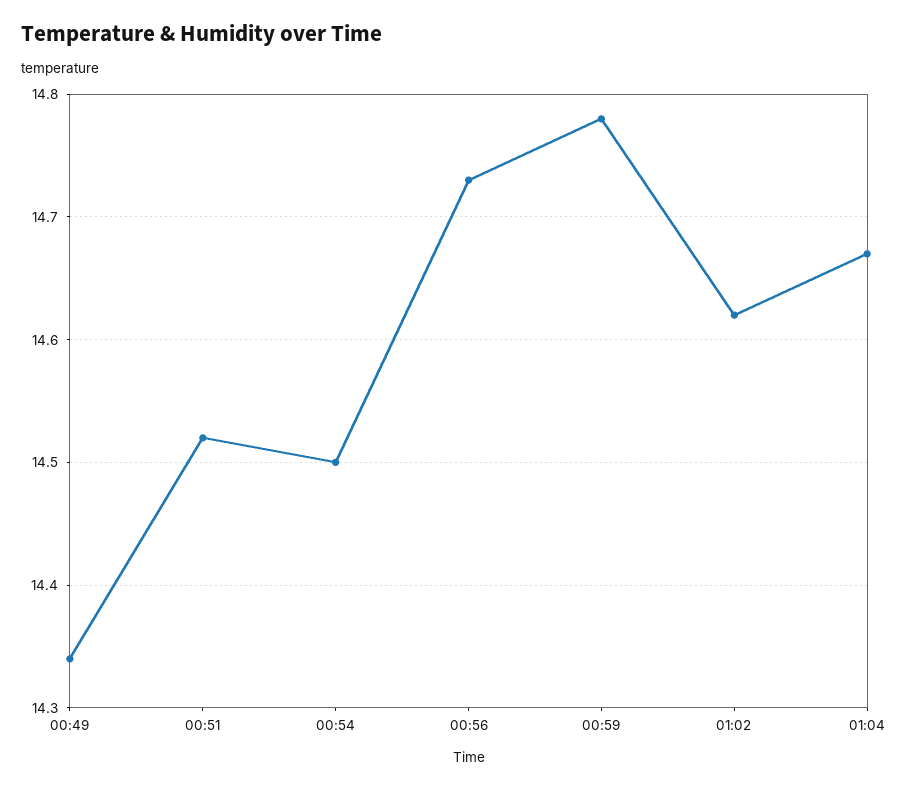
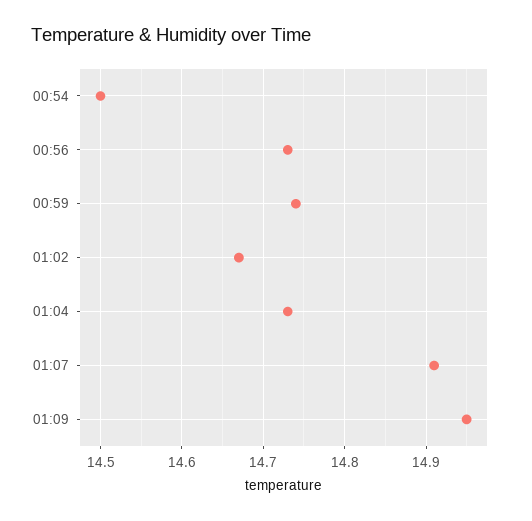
00:49: 14.34 -> none
00:51: 14.52 -> none
00:59: 14.78 -> 14.74
01:02: 14.62 -> 14.67
01:04: 14.67 -> 14.73
01:07: none -> 14.91
01:09: none -> 14.95

